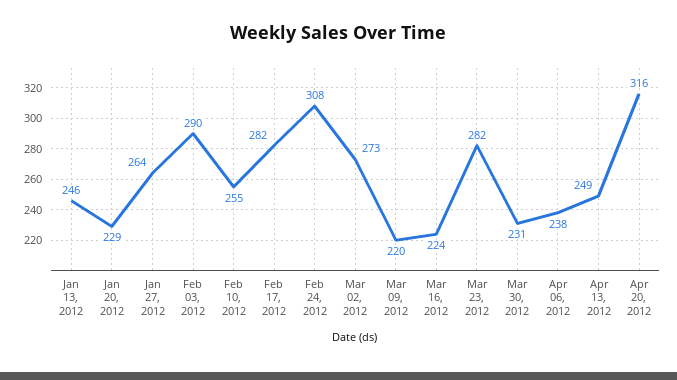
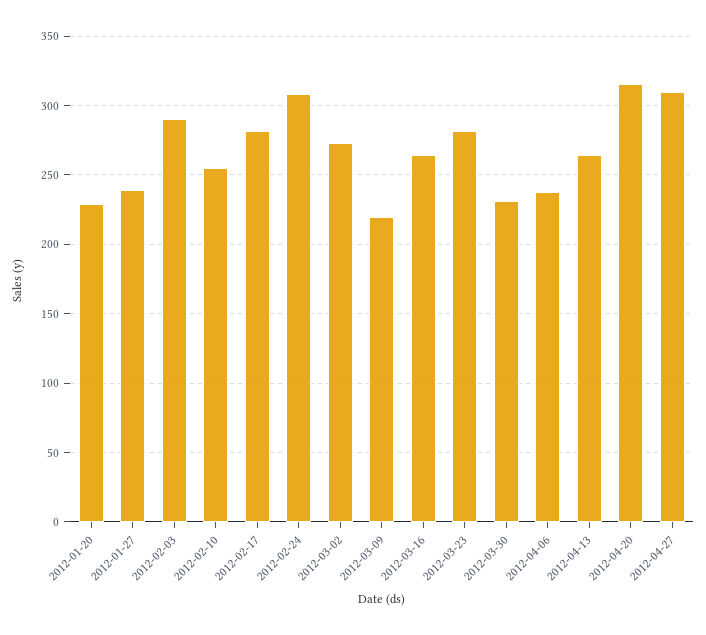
Jan 13, 2012: 246 -> none
Jan 27, 2012: 264 -> 240
Mar 16, 2012: 224 -> 265
Apr 13, 2012: 249 -> 265
2012-04-27: none -> 310

